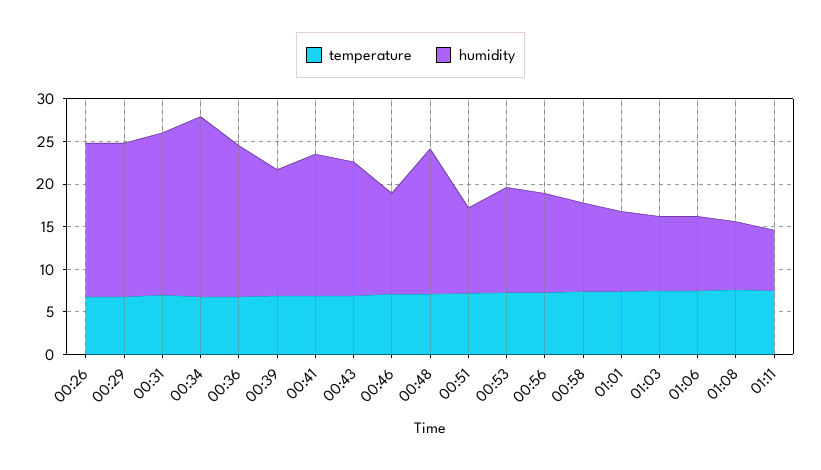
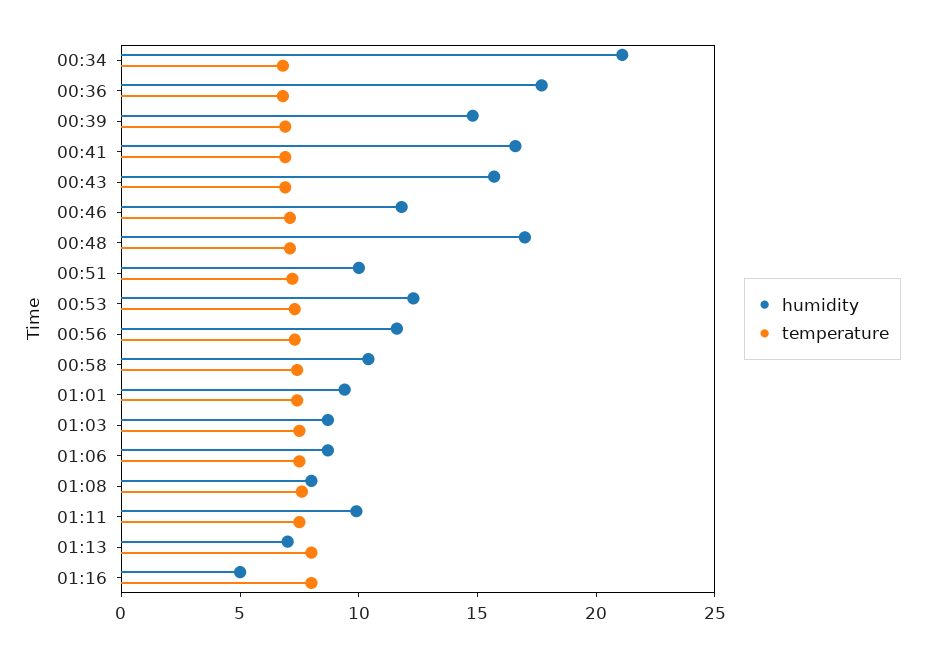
temperature, 00:26: 7 -> none
humidity, 00:26: 18 -> none
temperature, 00:29: 7 -> none
humidity, 00:29: 18 -> none
temperature, 00:31: 7 -> none
humidity, 00:31: 19 -> none
humidity, 01:11: 7 -> 10
humidity, 01:13: none -> 7
temperature, 01:13: none -> 8
humidity, 01:16: none -> 5
temperature, 01:16: none -> 8

